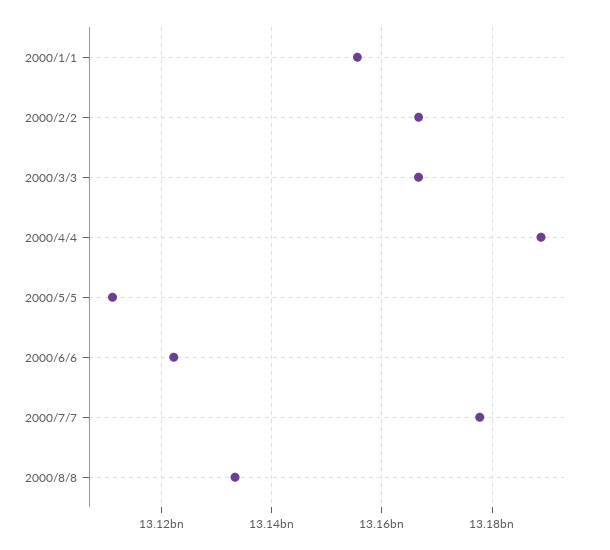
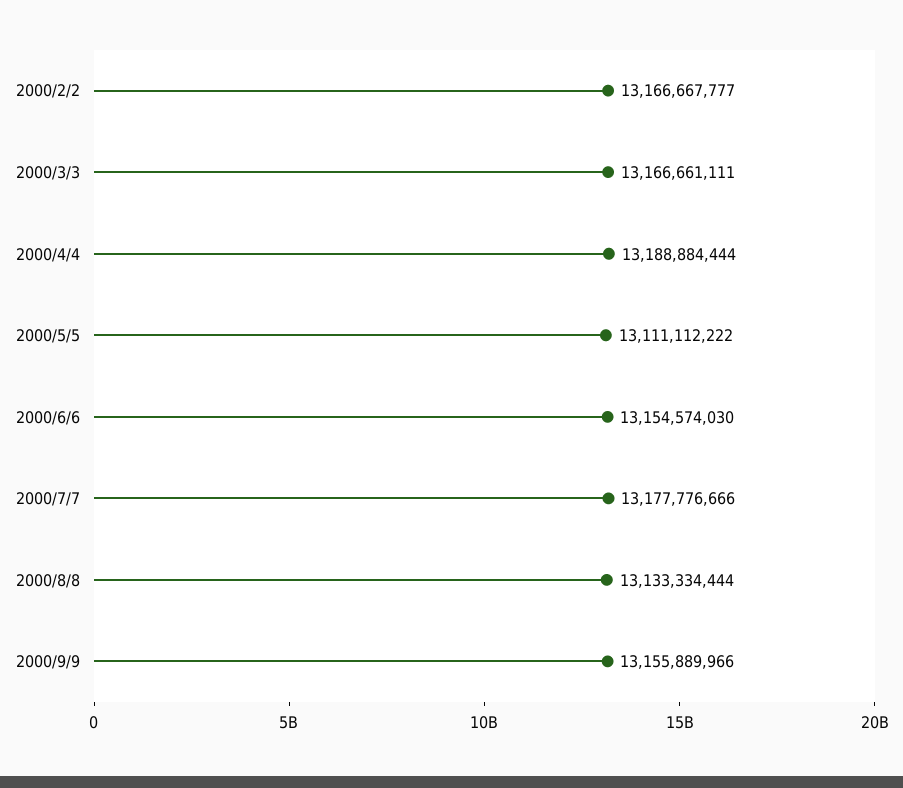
2000/1/1: 13156000000 -> none
2000/6/6: 13122000000 -> 13154574030
2000/9/9: none -> 13155889966

